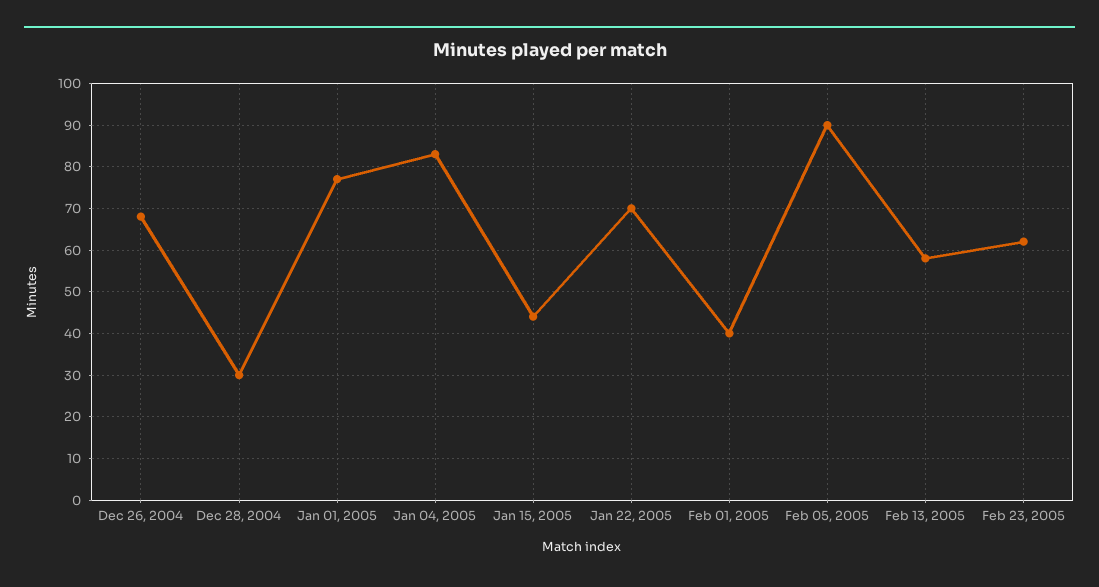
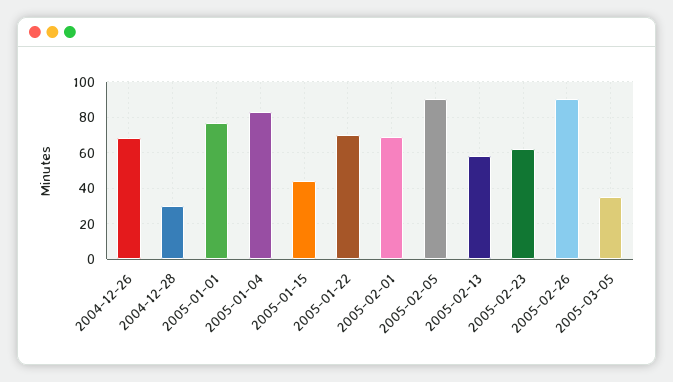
Feb 01, 2005: 40 -> 70
2005-02-26: none -> 90
2005-03-05: none -> 35

